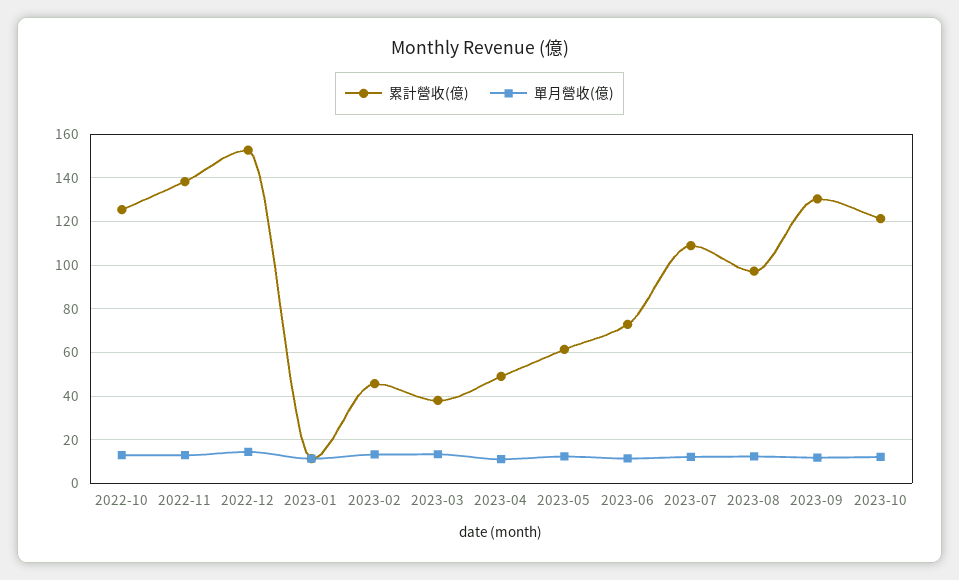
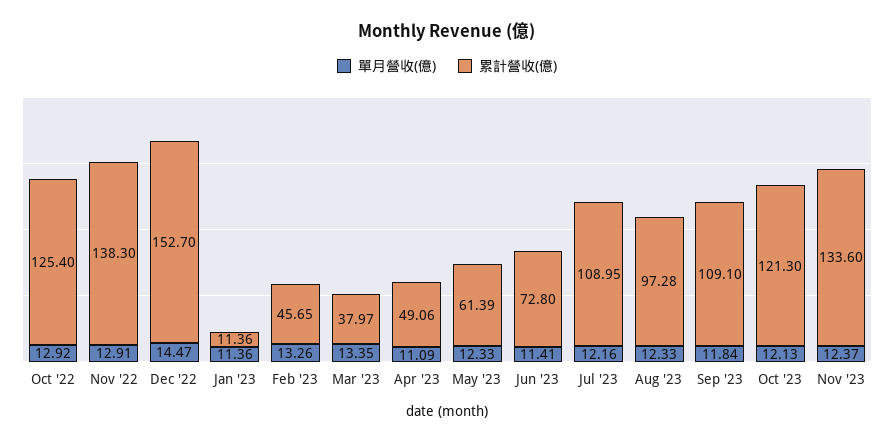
累計營收(億), 2023-09: 130 -> 109.1
單月營收(億), Nov '23: none -> 12.37
累計營收(億), Nov '23: none -> 133.6

